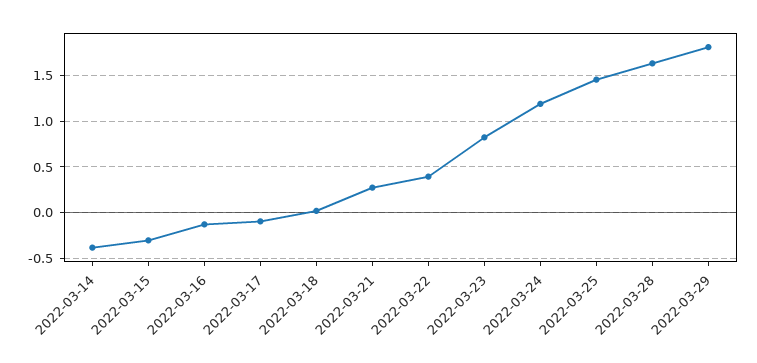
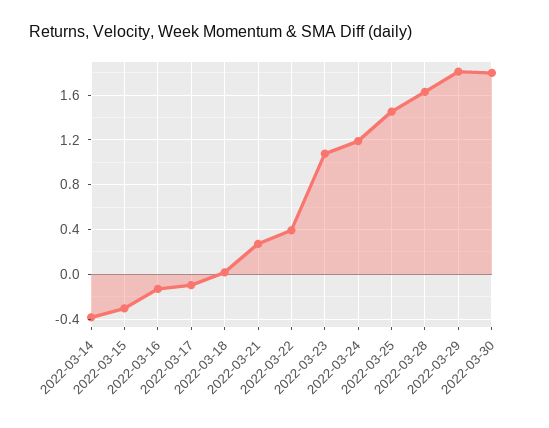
2022-03-23: 0.8 -> 1.1
2022-03-30: none -> 1.8

